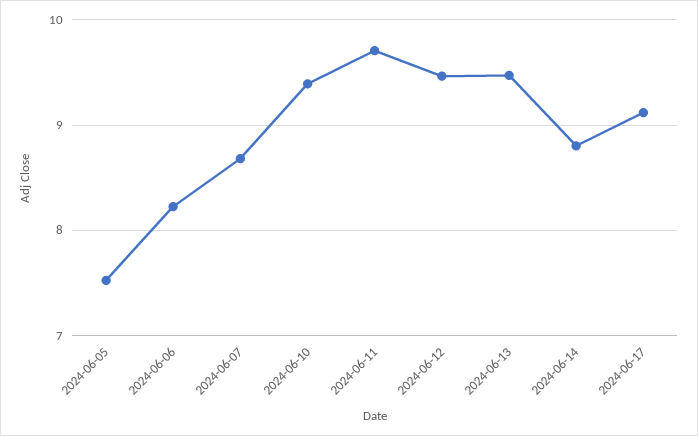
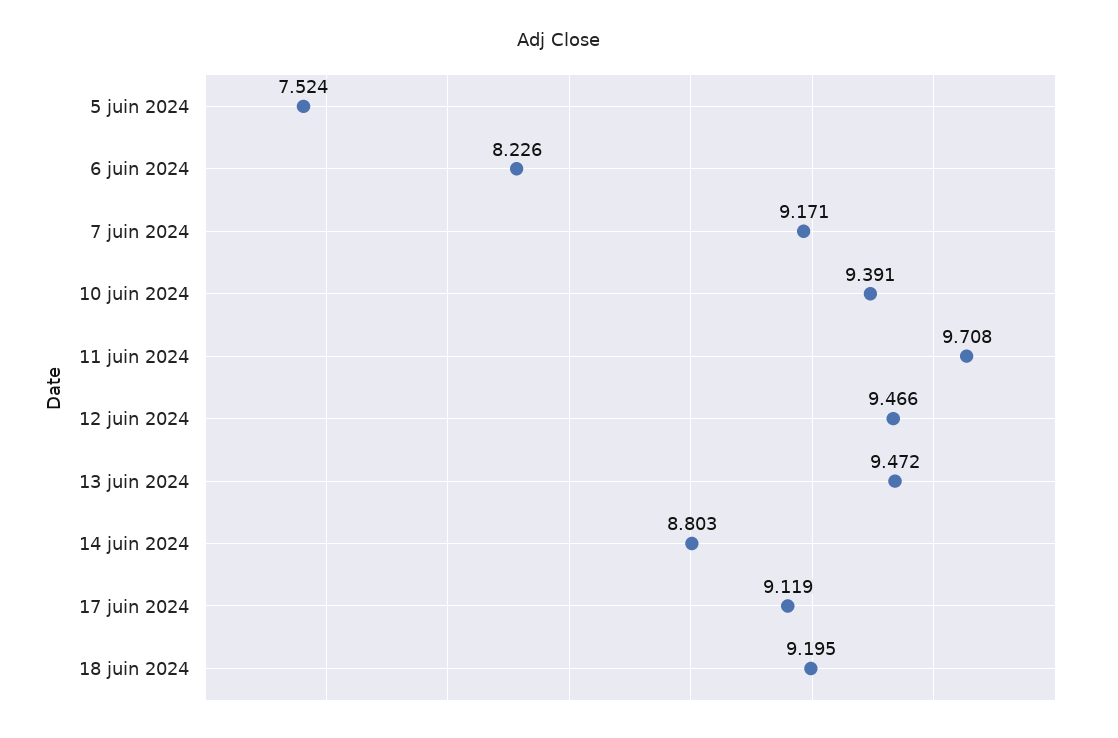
2024-06-07: 8.7 -> 9.171
18 juin 2024: none -> 9.195

